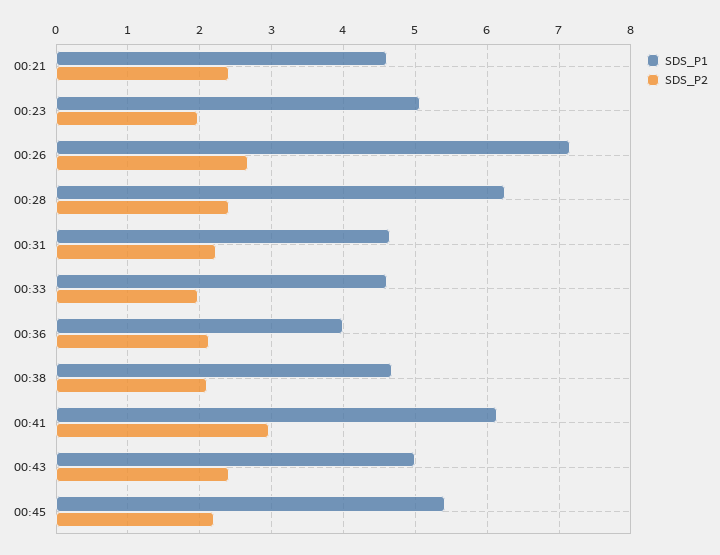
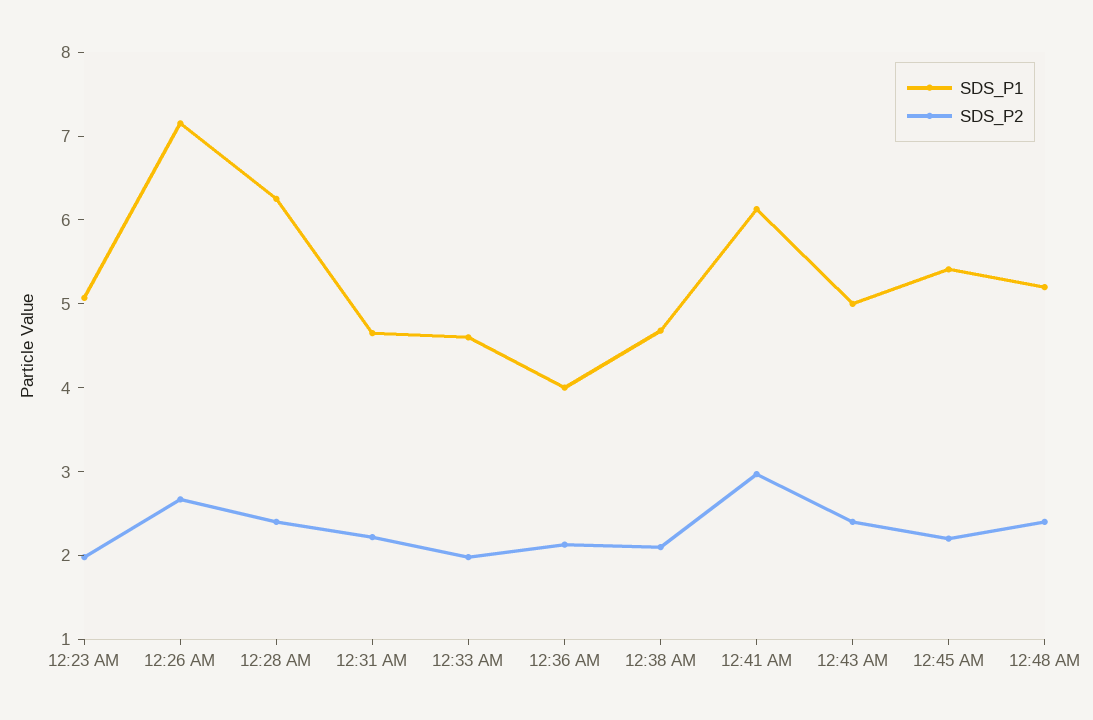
SDS_P1, 00:21: 4.6 -> none
SDS_P2, 00:21: 2.4 -> none
SDS_P1, 12:48 AM: none -> 5.2
SDS_P2, 12:48 AM: none -> 2.4

